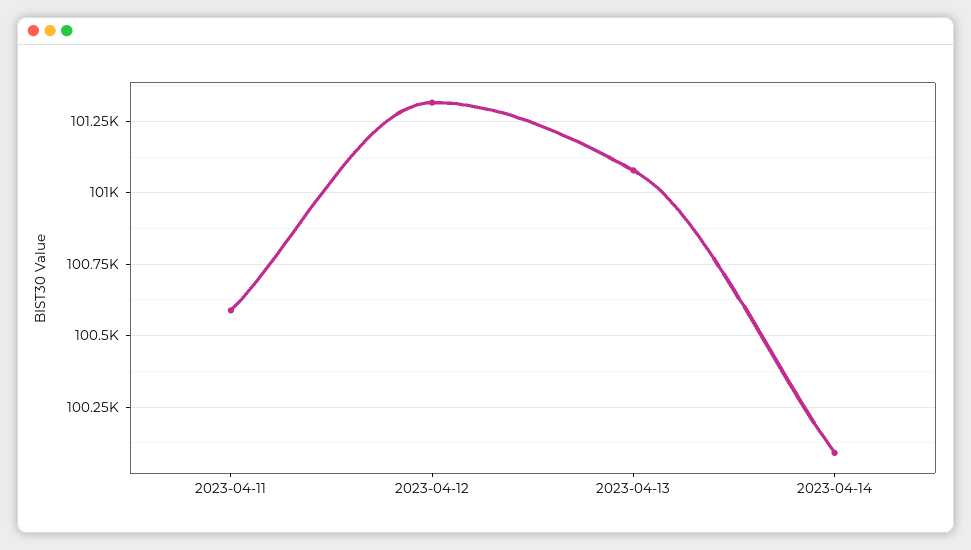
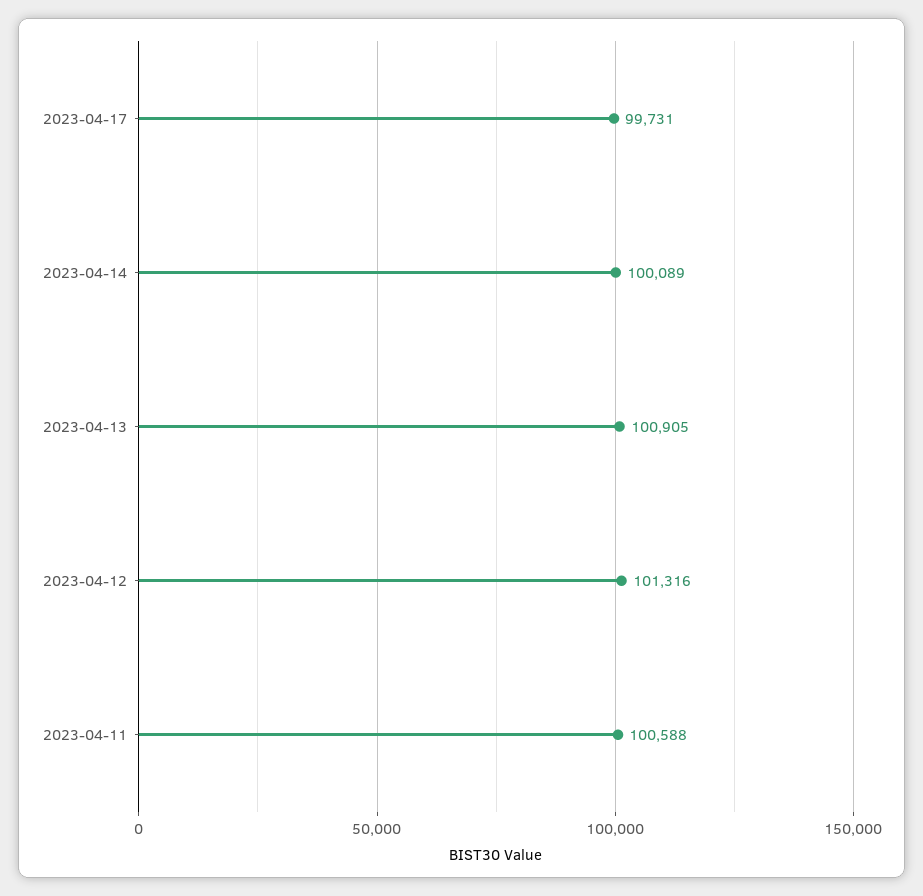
2023-04-13: 101075 -> 100905
2023-04-17: none -> 99731

